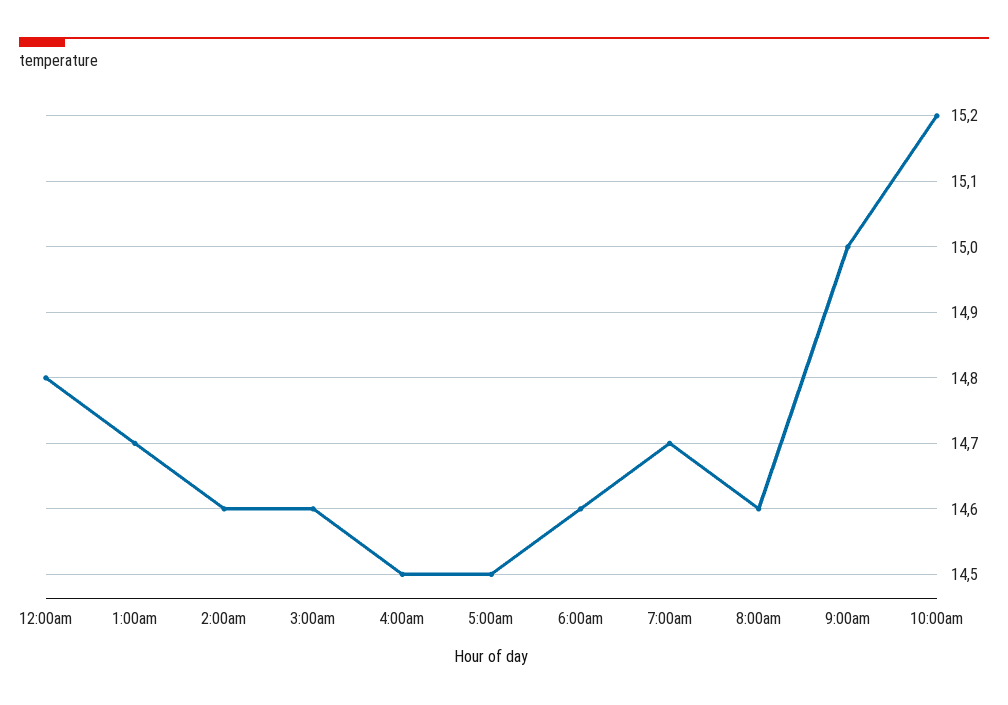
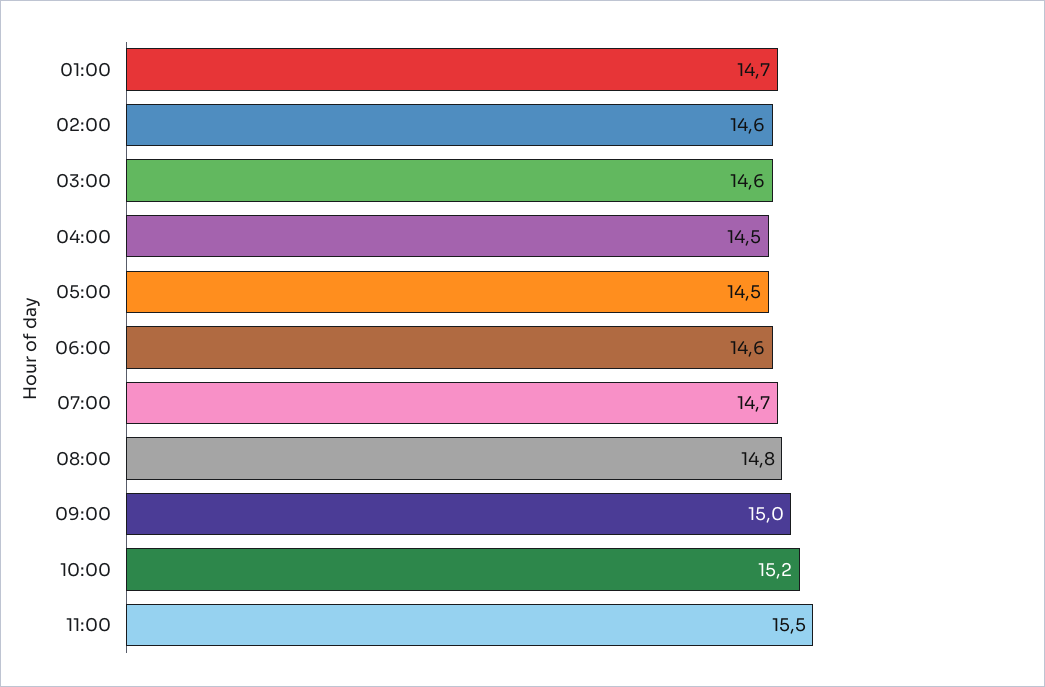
12:00am: 14.8 -> none
8:00am: 14.6 -> 14.8
11:00: none -> 15.5

